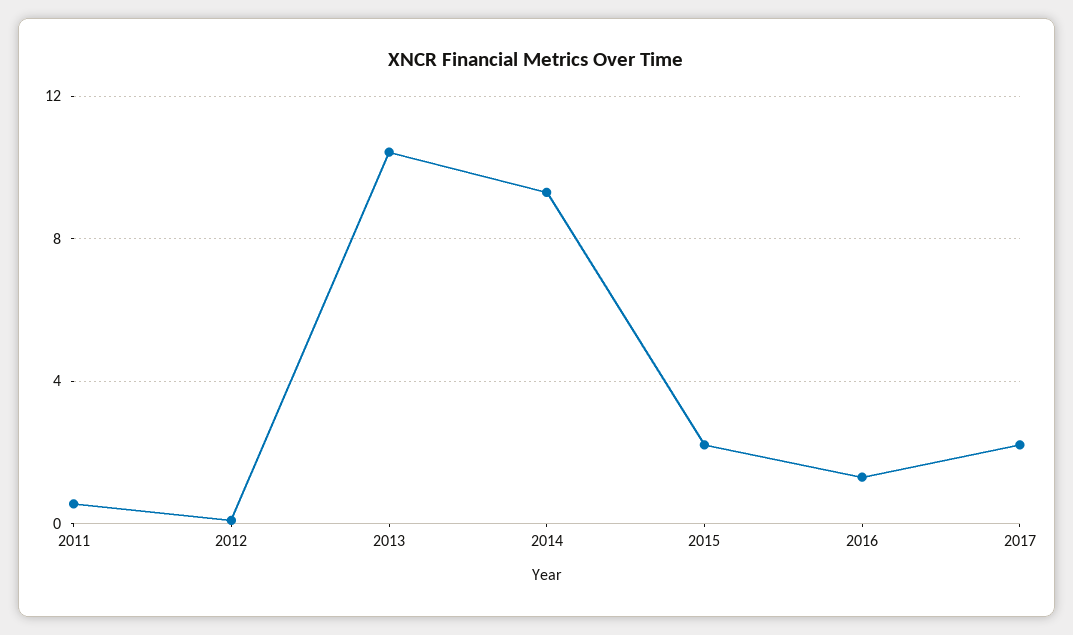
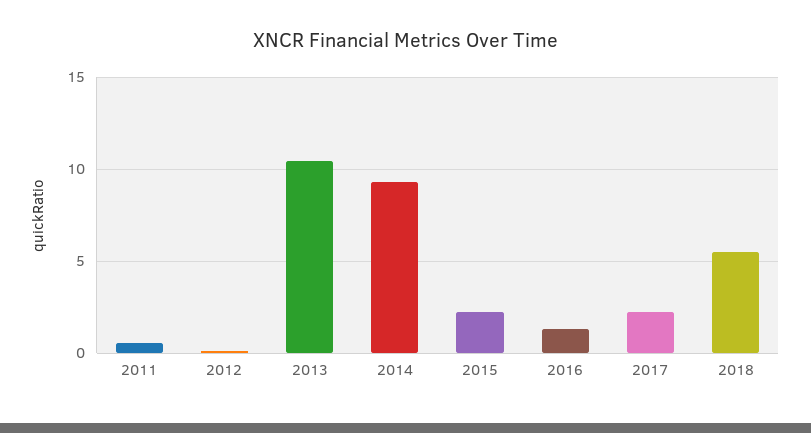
2018: none -> 5.5

